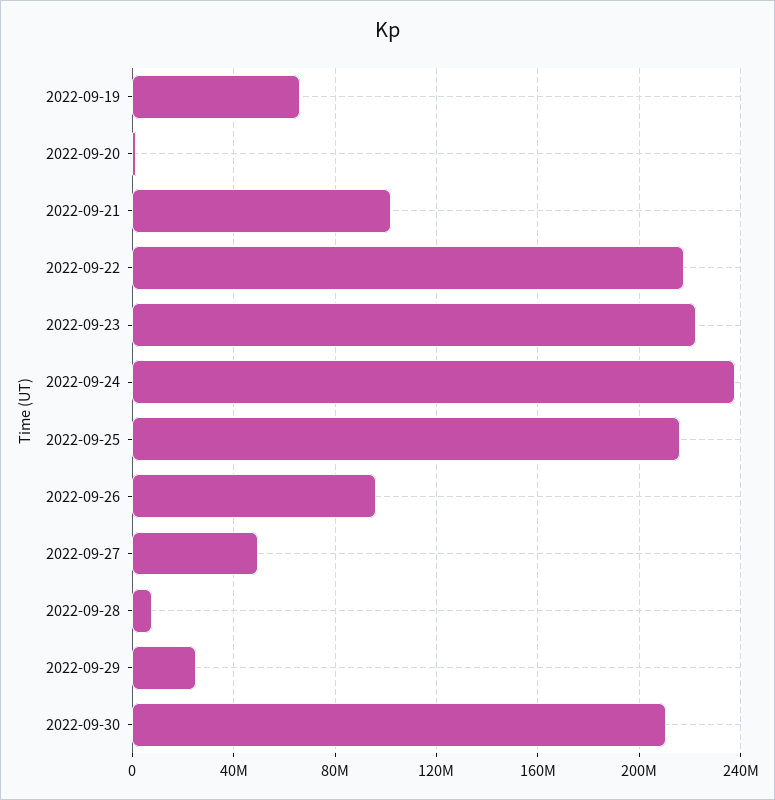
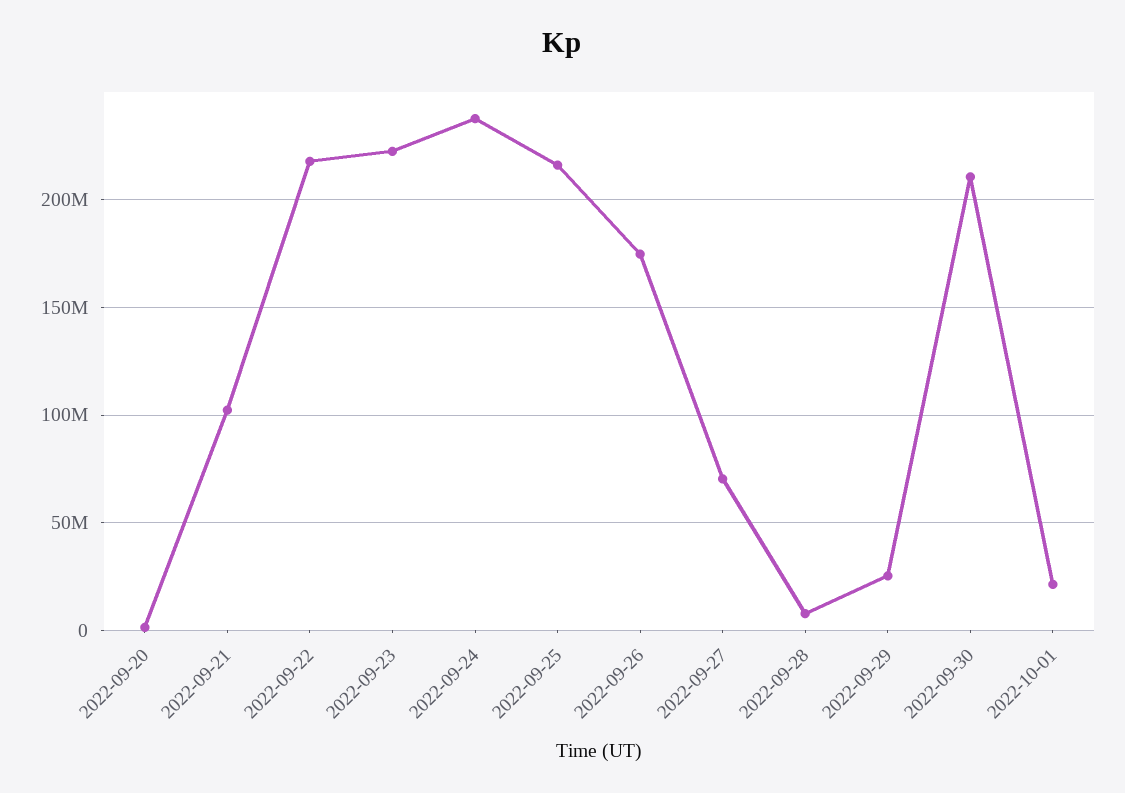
2022-09-19: 65000000 -> none
2022-09-26: 95000000 -> 175000000
2022-09-27: 50000000 -> 70000000
2022-10-01: none -> 20000000

